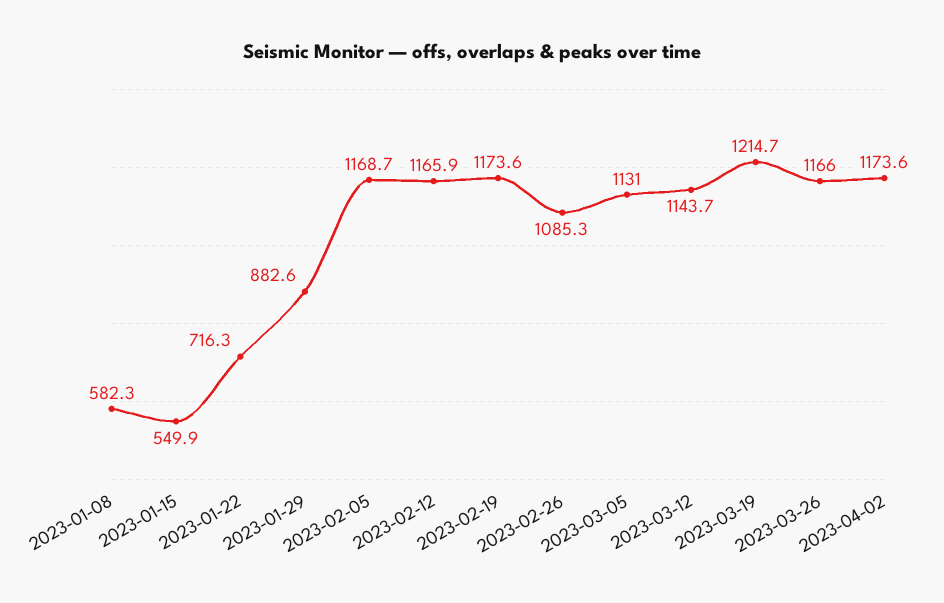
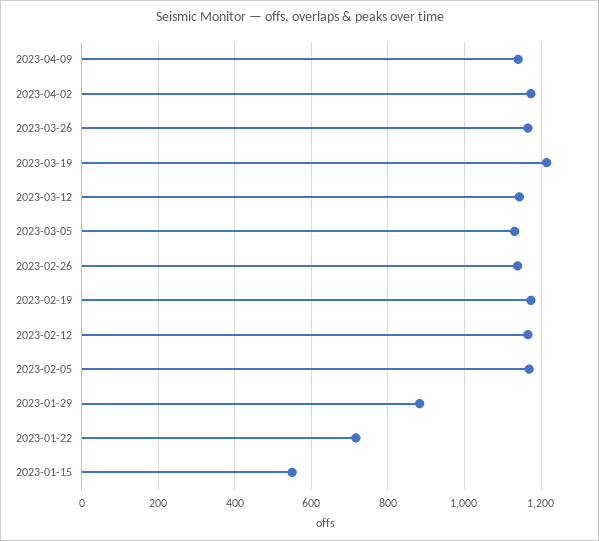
2023-01-08: 582.3 -> none
2023-02-26: 1085.3 -> 1140
2023-04-09: none -> 1140

